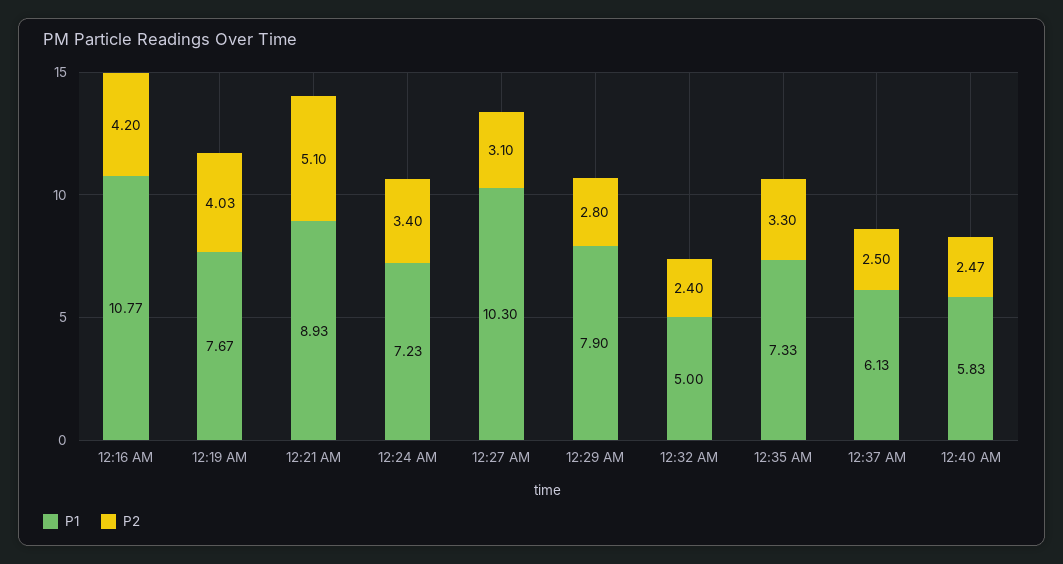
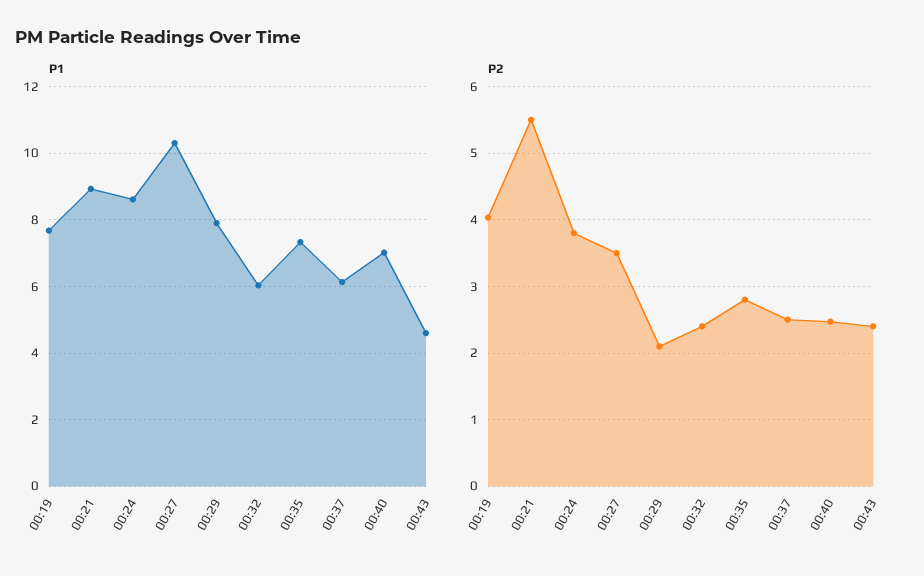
P1, 12:16 AM: 10.77 -> none
P2, 12:16 AM: 4.2 -> none
P2, 12:21 AM: 5.1 -> 5.5
P1, 12:24 AM: 7.23 -> 8.6
P2, 12:24 AM: 3.4 -> 3.8
P2, 12:27 AM: 3.1 -> 3.5
P2, 12:29 AM: 2.8 -> 2.1
P1, 12:32 AM: 5 -> 6
P2, 12:35 AM: 3.3 -> 2.8
P1, 12:40 AM: 5.83 -> 7
P1, 00:43: none -> 4.6
P2, 00:43: none -> 2.4

